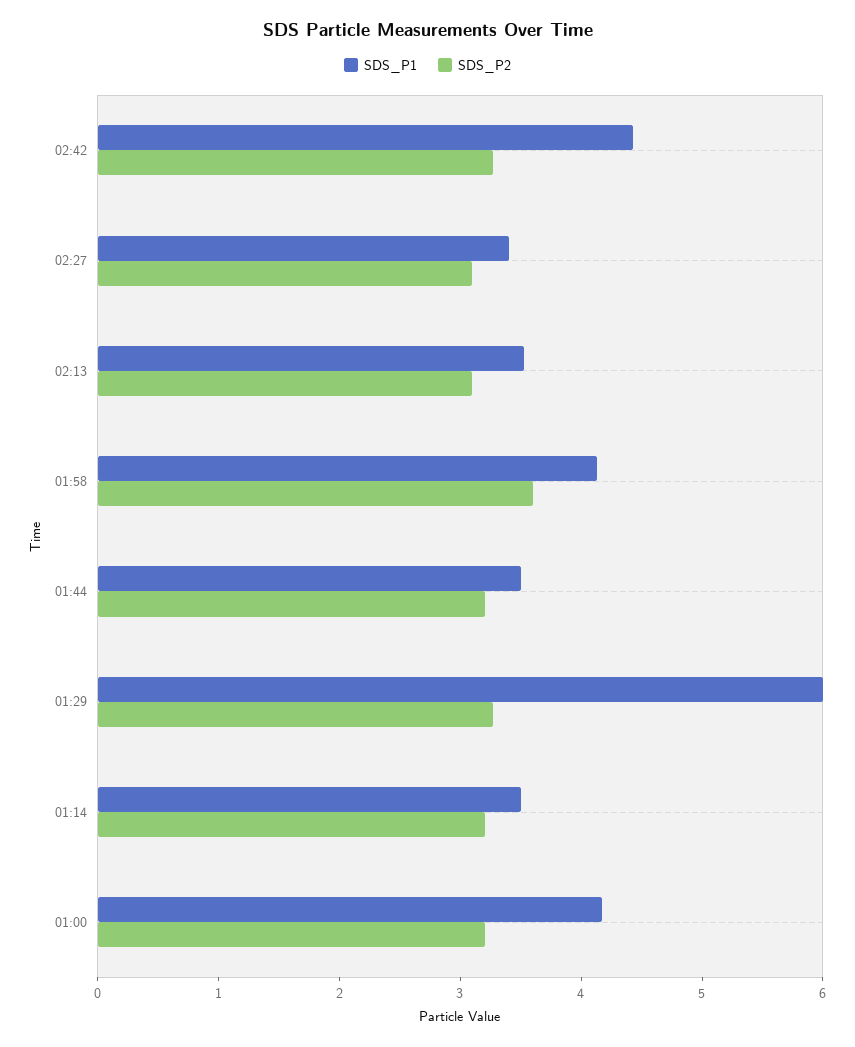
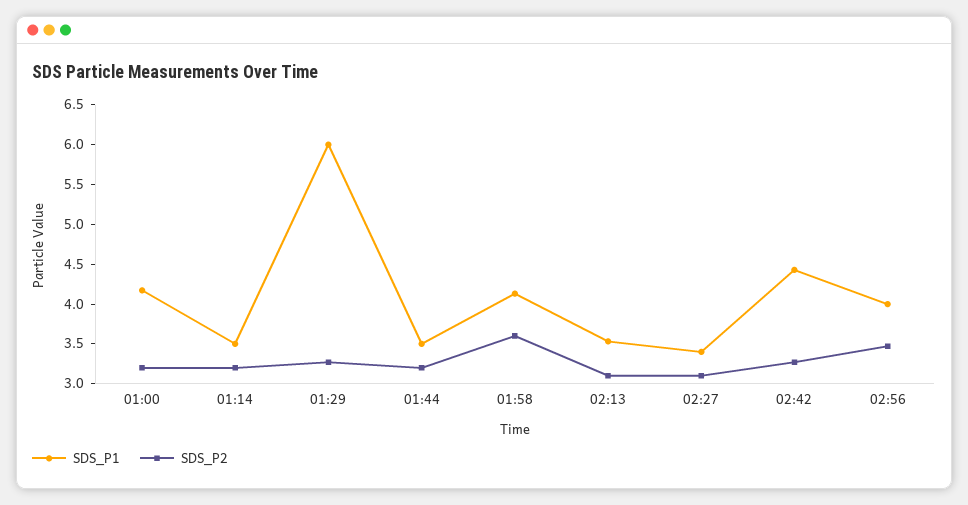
SDS_P1, 02:56: none -> 4
SDS_P2, 02:56: none -> 3.5

